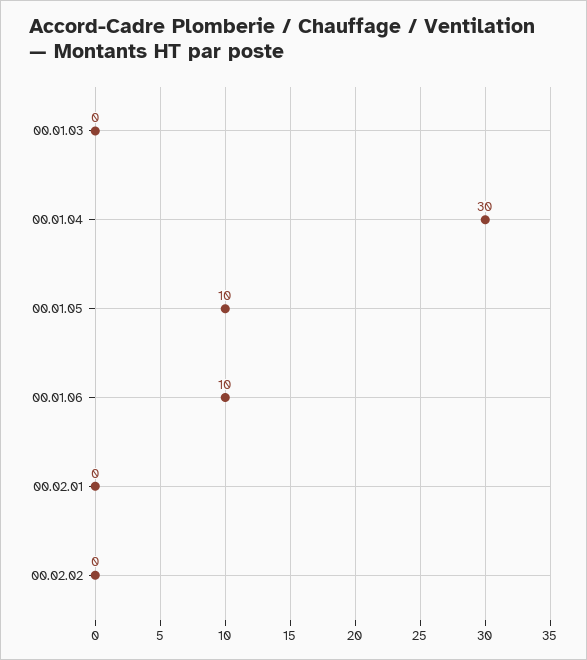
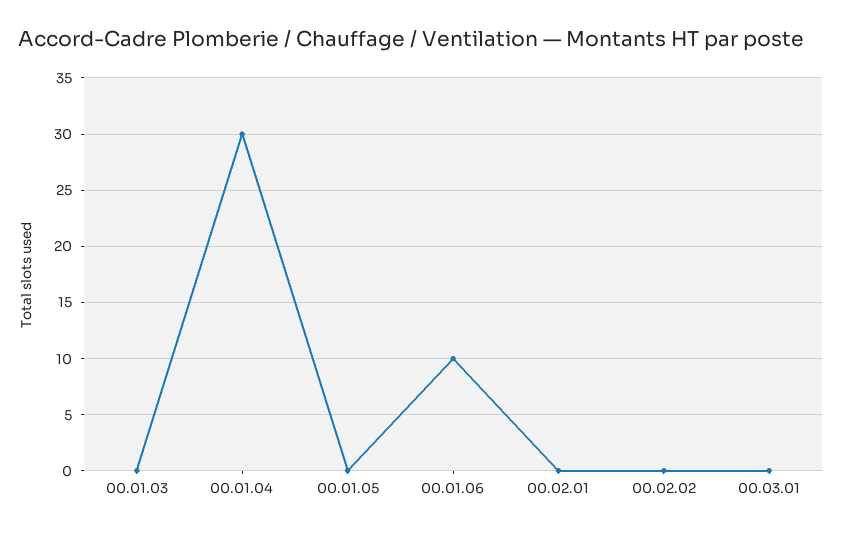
00.01.05: 10 -> 0
00.03.01: none -> 0

